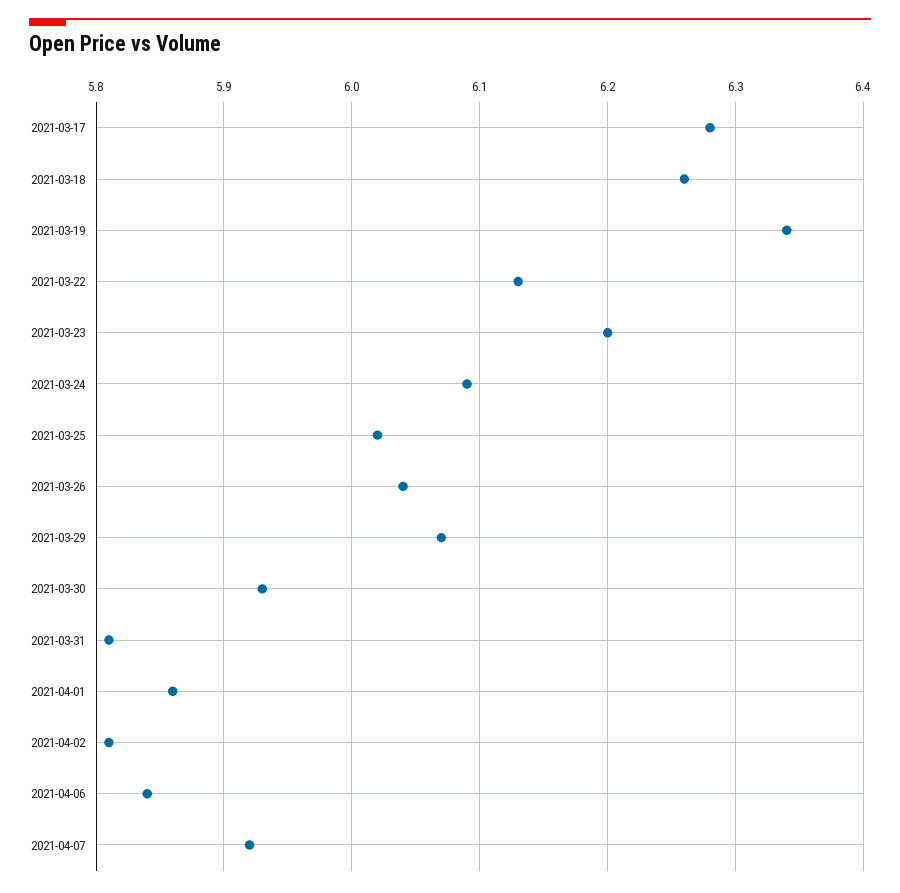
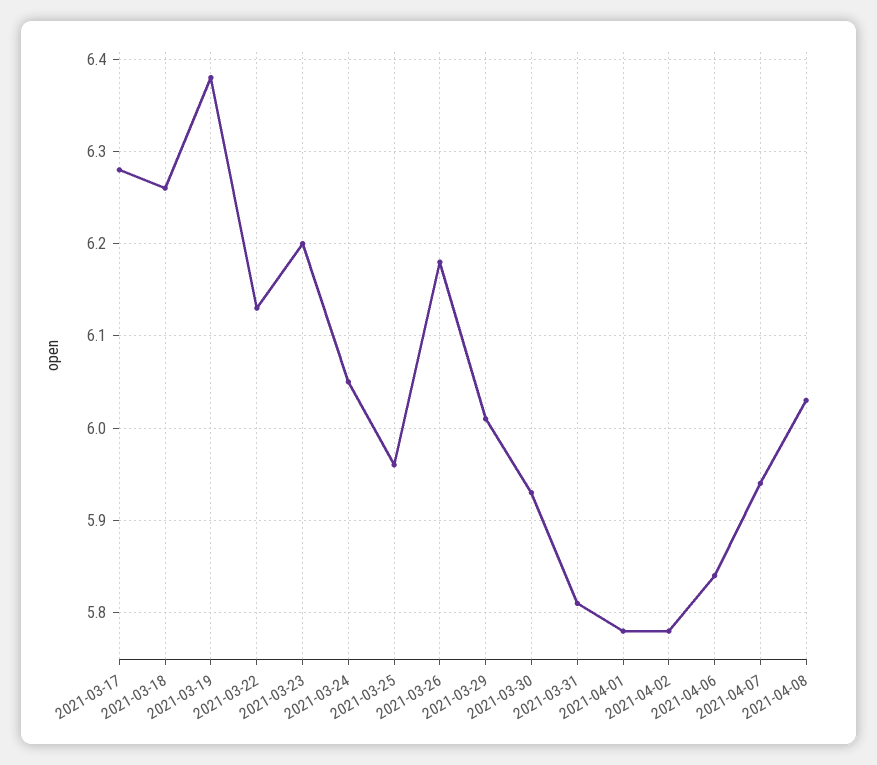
2021-03-19: 6.34 -> 6.38
2021-03-24: 6.09 -> 6.05
2021-03-25: 6.02 -> 5.96
2021-03-26: 6.04 -> 6.18
2021-03-29: 6.07 -> 6.01
2021-04-01: 5.86 -> 5.78
2021-04-02: 5.81 -> 5.78
2021-04-07: 5.92 -> 5.94
2021-04-08: none -> 6.03

